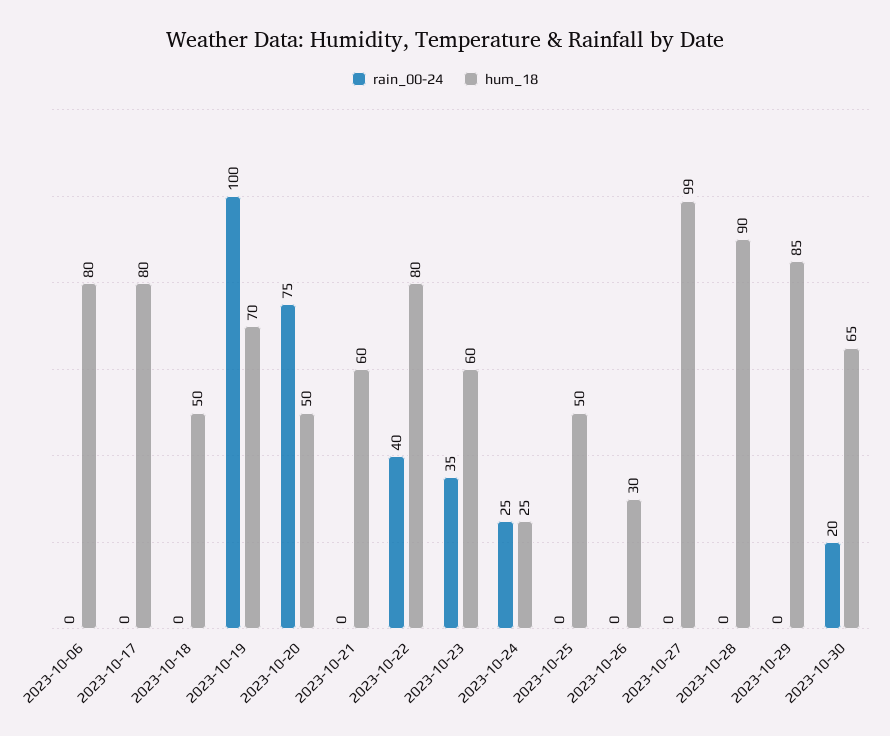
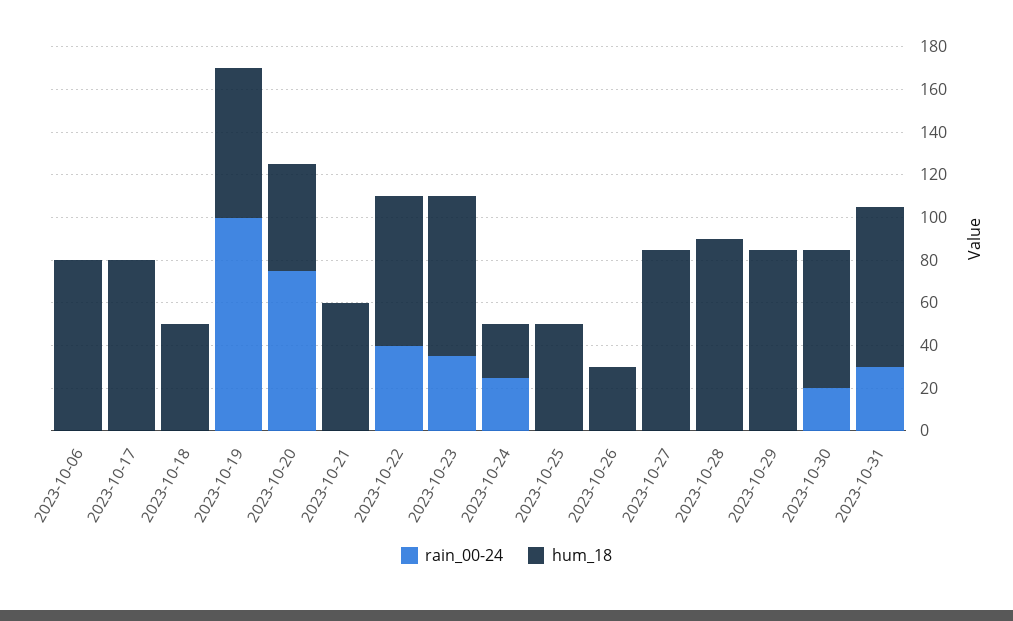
hum_18, 2023-10-22: 80 -> 70
hum_18, 2023-10-23: 60 -> 75
hum_18, 2023-10-27: 99 -> 85
rain_00-24, 2023-10-31: none -> 30
hum_18, 2023-10-31: none -> 75

